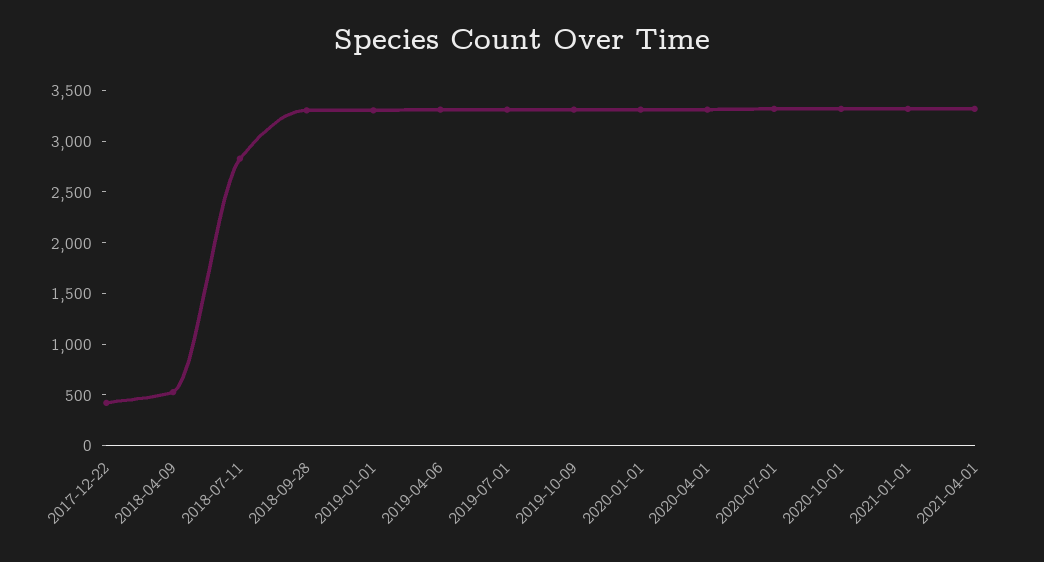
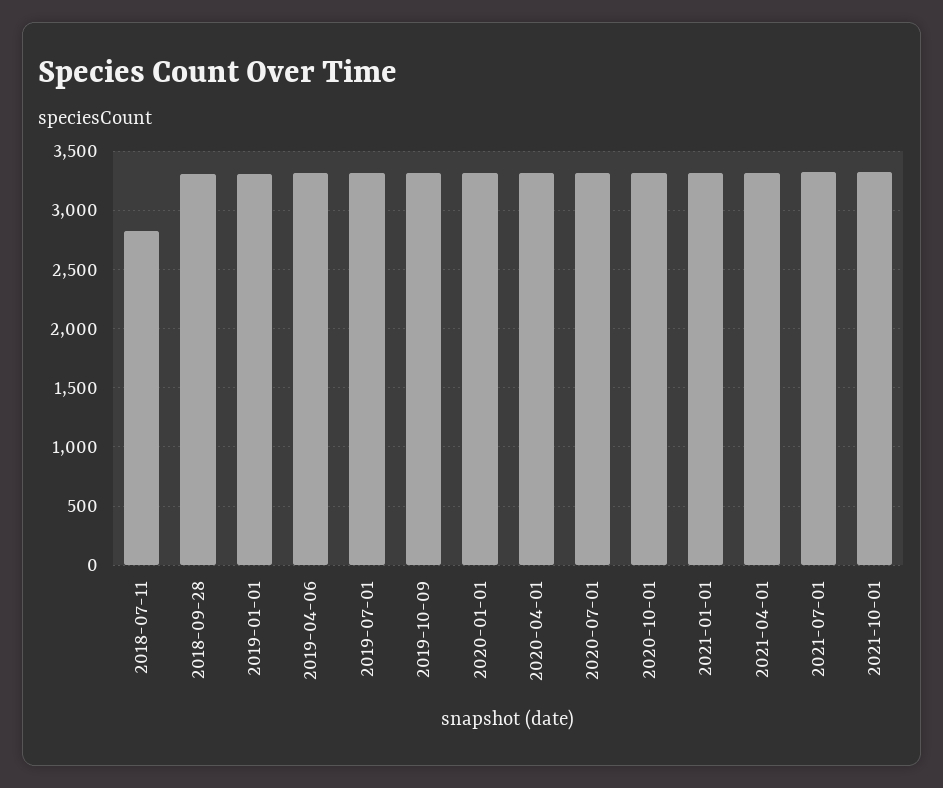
2017-12-22: 400 -> none
2018-04-09: 500 -> none
2021-07-01: none -> 3300
2021-10-01: none -> 3300

